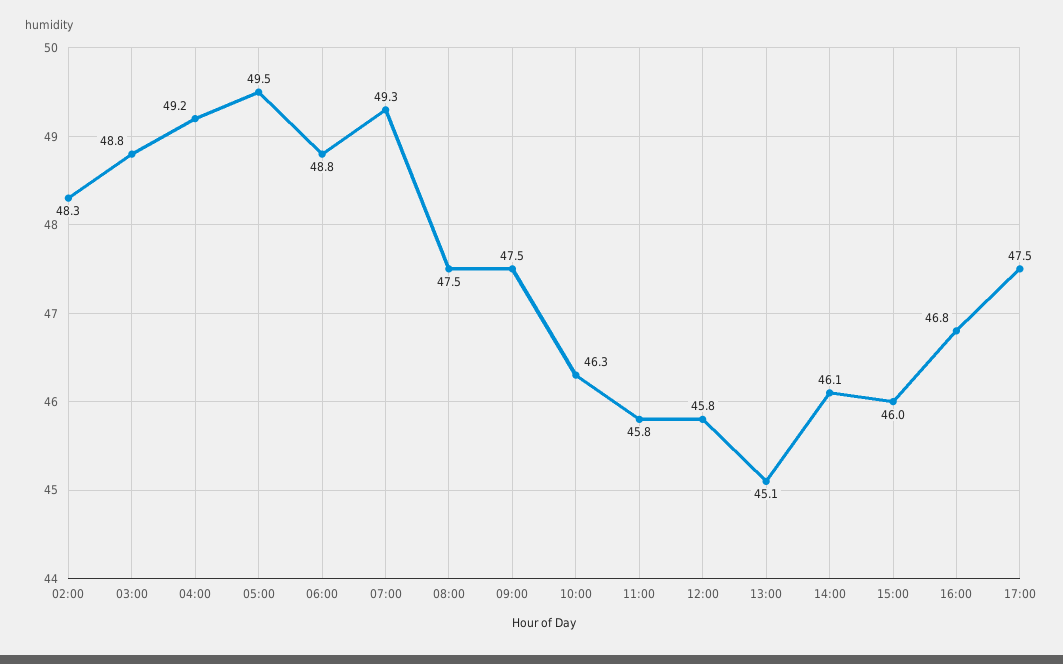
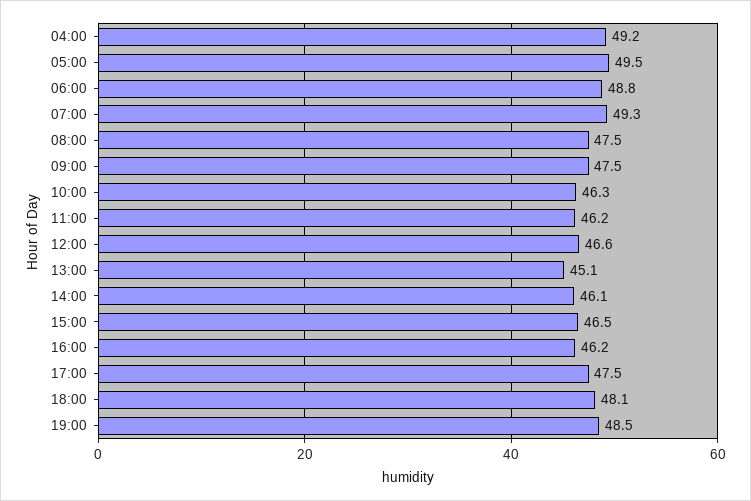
02:00: 48.3 -> none
03:00: 48.8 -> none
11:00: 45.8 -> 46.2
12:00: 45.8 -> 46.6
15:00: 46 -> 46.5
16:00: 46.8 -> 46.2
18:00: none -> 48.1
19:00: none -> 48.5

